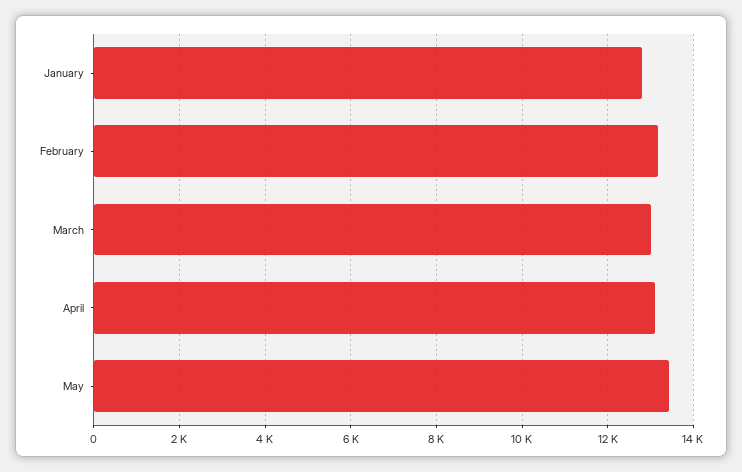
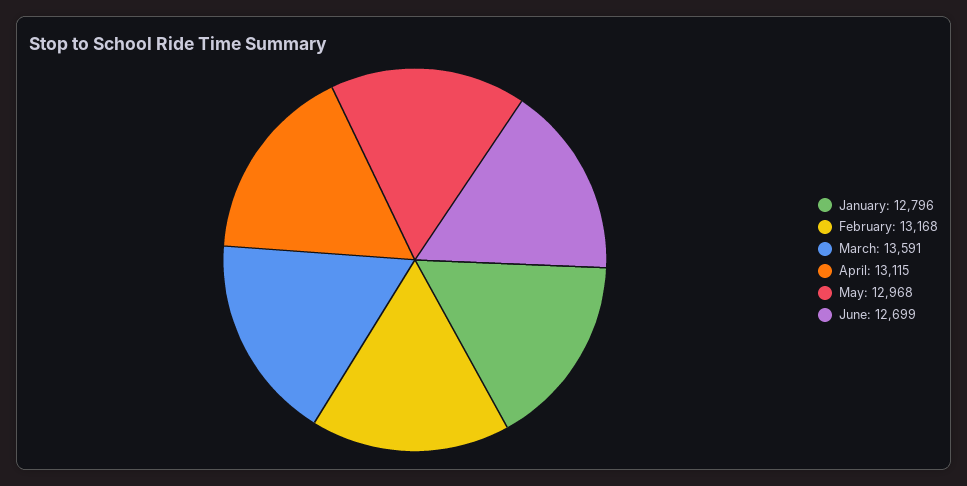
March: 13000 -> 13591
May: 13400 -> 12968
June: none -> 12699

